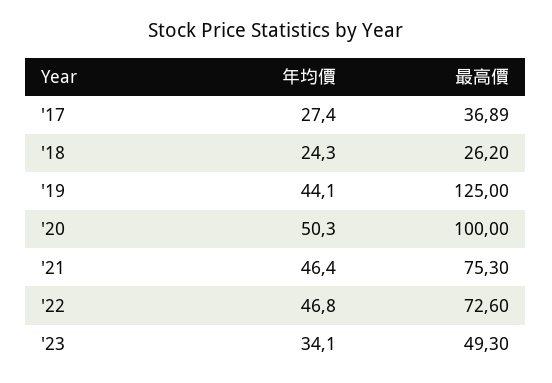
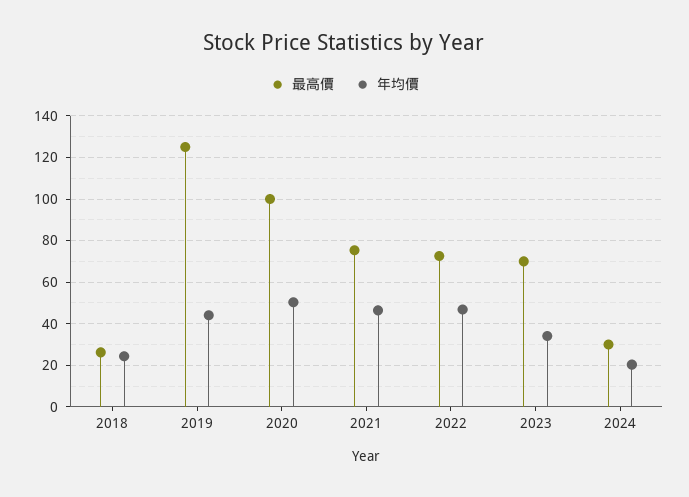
年均價, '17: 27.4 -> none
最高價, '17: 36.89 -> none
最高價, '23: 49.3 -> 70
最高價, 2024: none -> 30
年均價, 2024: none -> 20

